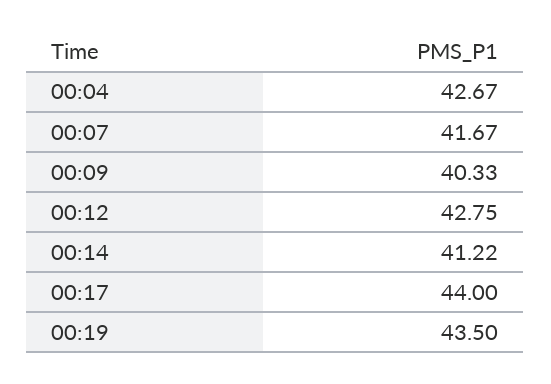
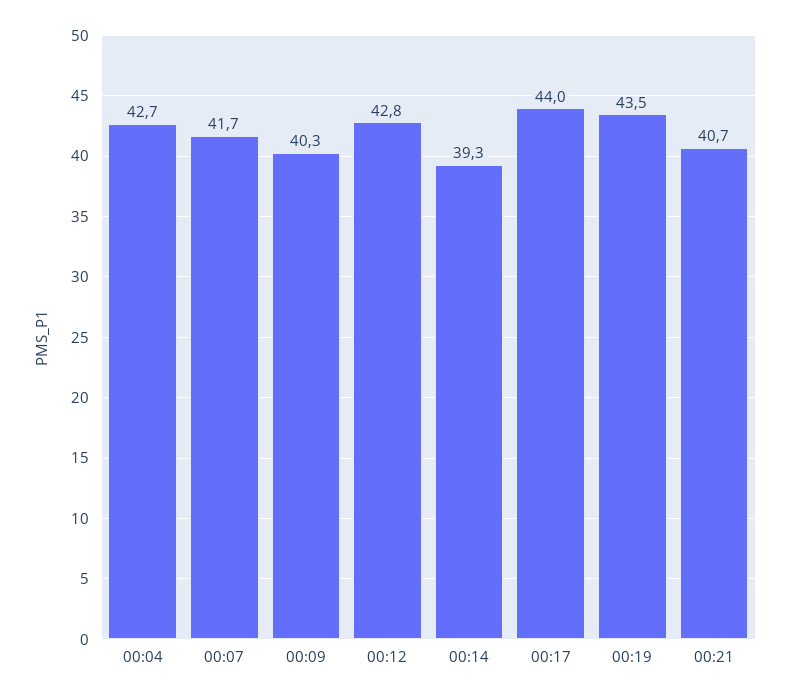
00:14: 41.22 -> 39.3
00:21: none -> 40.7

